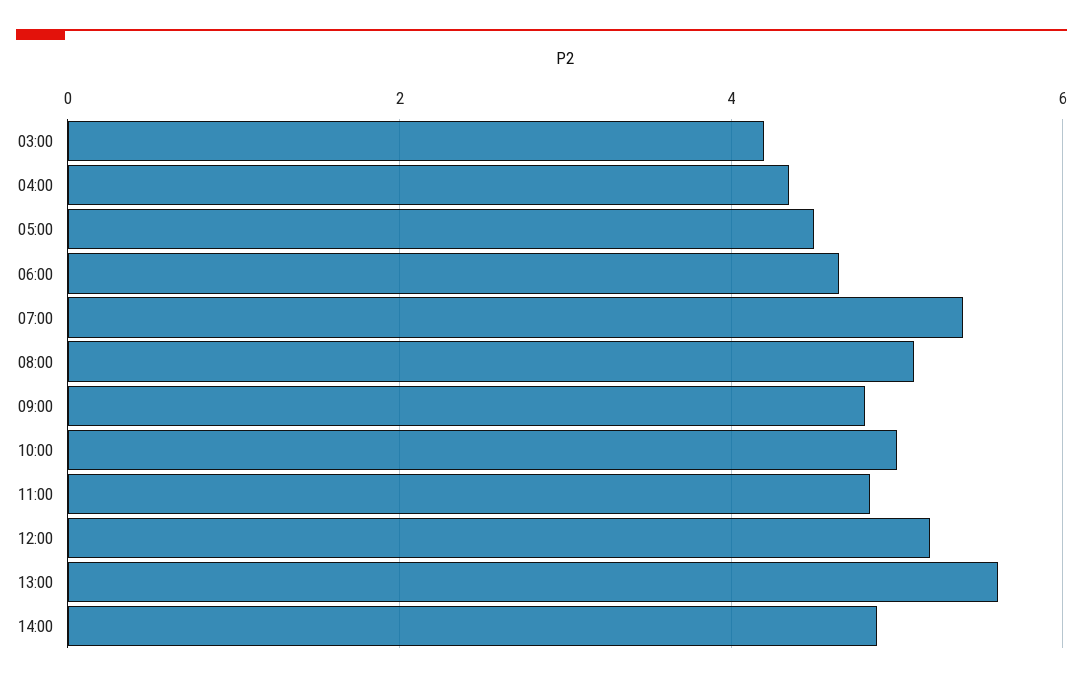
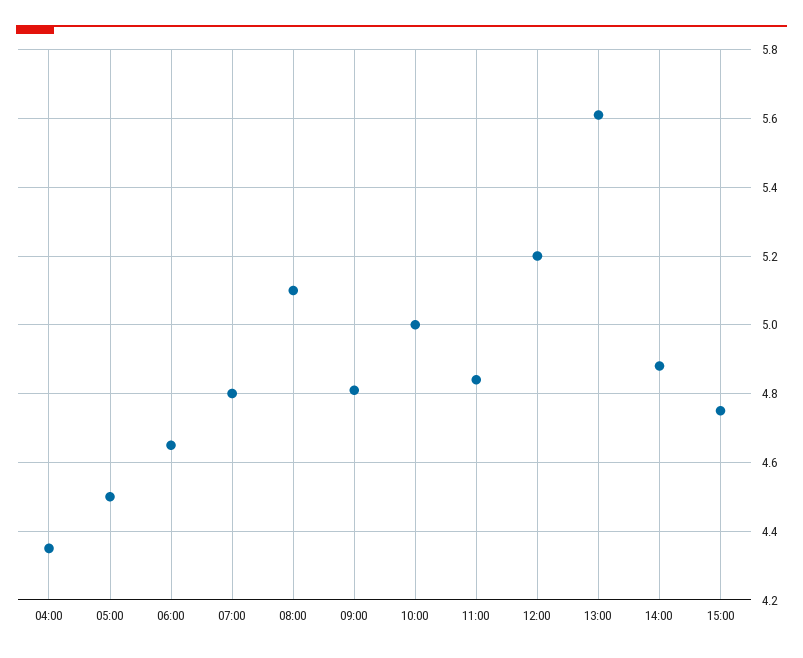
03:00: 4.2 -> none
07:00: 5.4 -> 4.8
15:00: none -> 4.75

